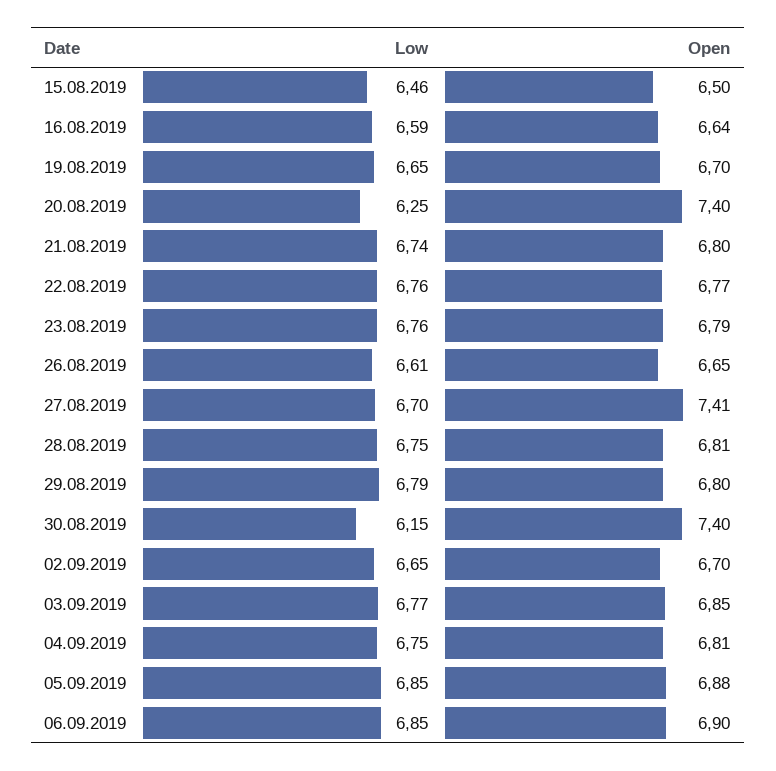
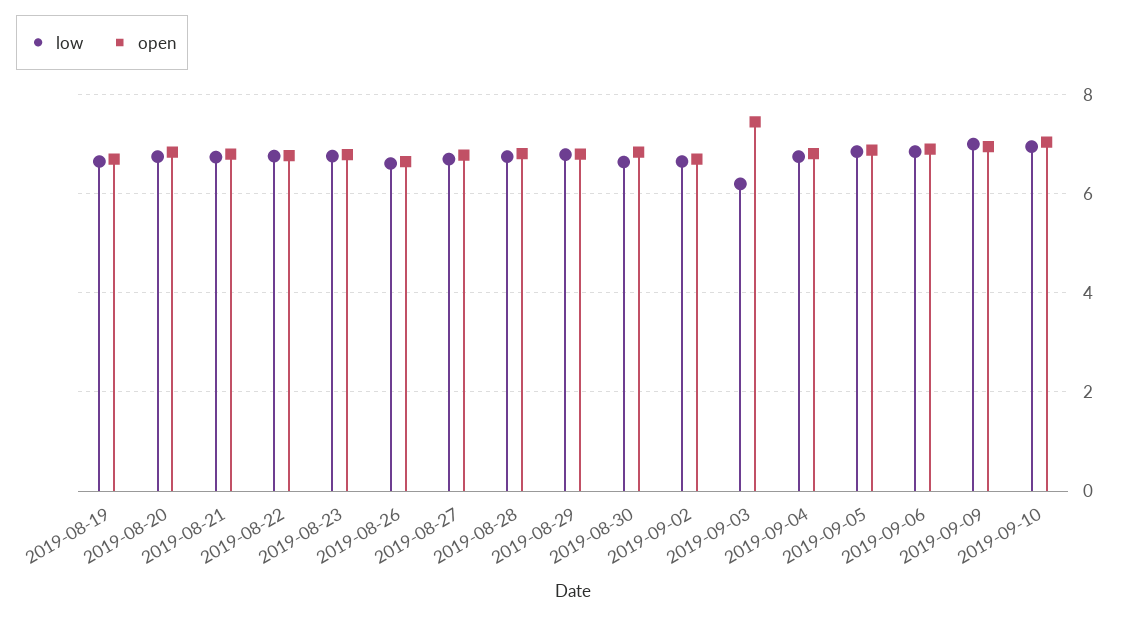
Low, 15.08.2019: 6.46 -> none
Open, 15.08.2019: 6.5 -> none
Low, 16.08.2019: 6.59 -> none
Open, 16.08.2019: 6.64 -> none
Low, 20.08.2019: 6.25 -> 6.8
Open, 20.08.2019: 7.4 -> 6.8
Open, 27.08.2019: 7.41 -> 6.8
Low, 30.08.2019: 6.15 -> 6.6
Open, 30.08.2019: 7.4 -> 6.8
Low, 03.09.2019: 6.77 -> 6.2
Open, 03.09.2019: 6.85 -> 7.4
Low, 2019-09-09: none -> 7
Open, 2019-09-09: none -> 7
Low, 2019-09-10: none -> 7
Open, 2019-09-10: none -> 7

